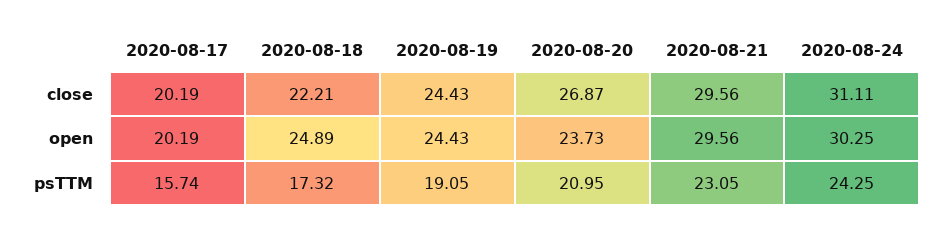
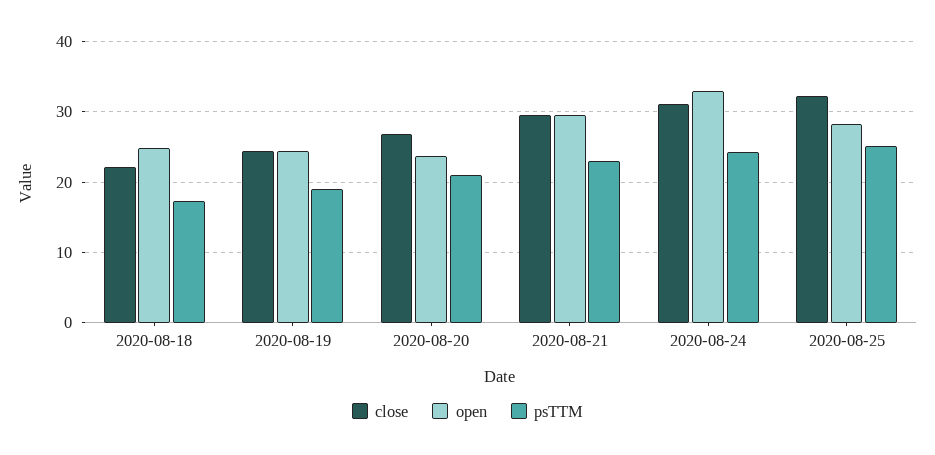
close, 2020-08-17: 20.19 -> none
open, 2020-08-17: 20.19 -> none
open, 2020-08-24: 30.25 -> 33
psTTM, 2020-08-17: 15.74 -> none
close, 2020-08-25: none -> 32
open, 2020-08-25: none -> 28
psTTM, 2020-08-25: none -> 25

